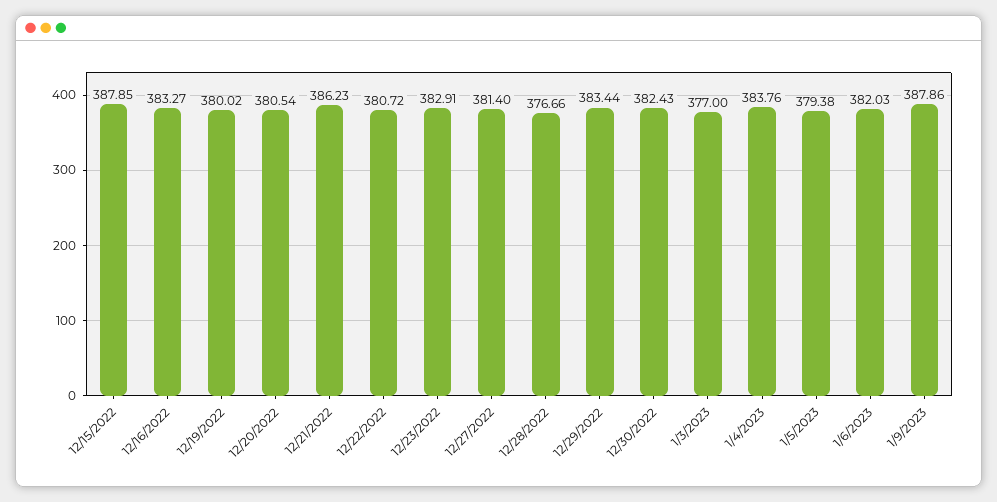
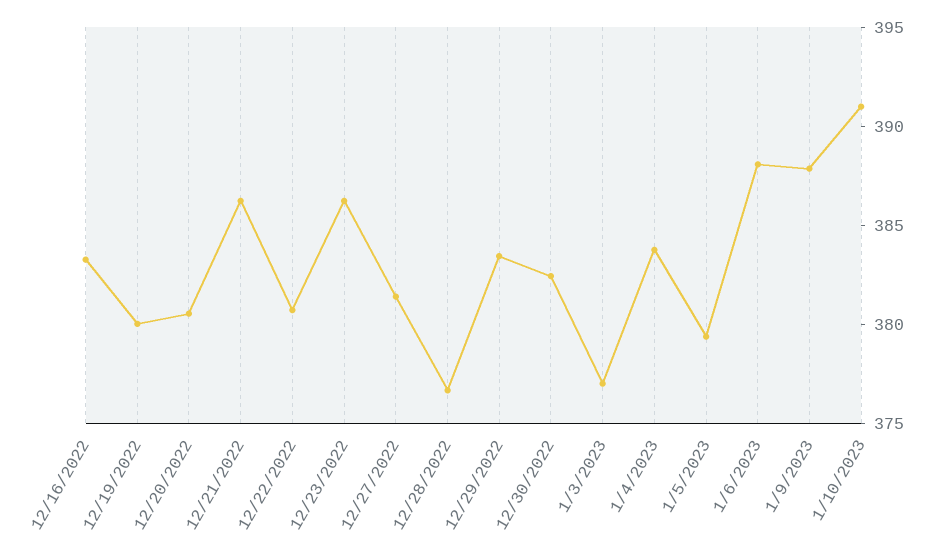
12/15/2022: 387.85 -> none
12/23/2022: 382.91 -> 386
1/6/2023: 382.03 -> 388
1/10/2023: none -> 391

